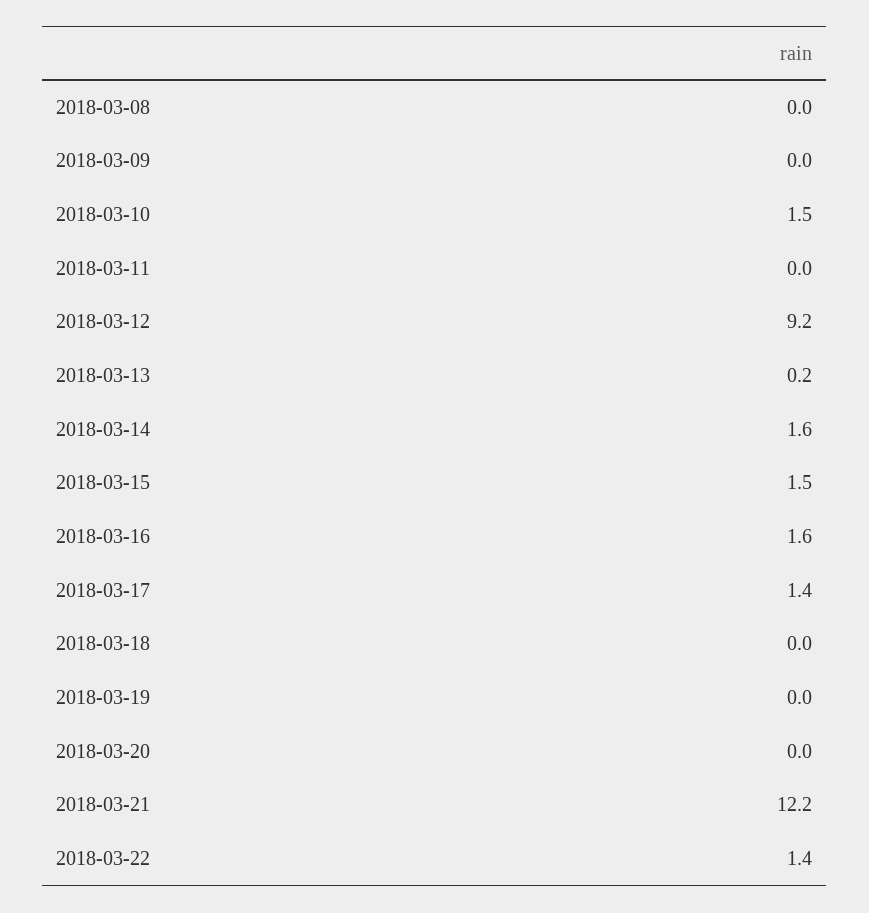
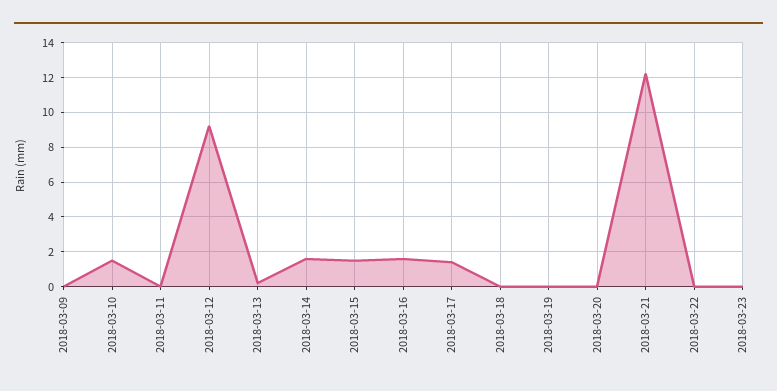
2018-03-08: 0 -> none
2018-03-22: 1.4 -> 0
2018-03-23: none -> 0

